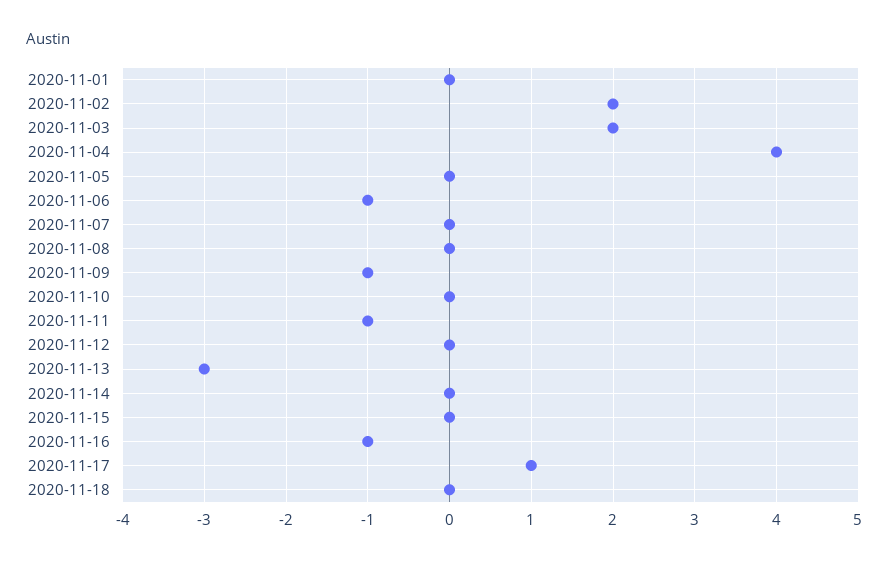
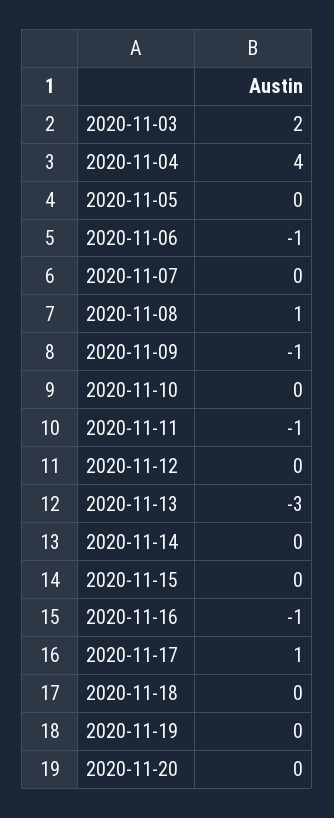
2020-11-01: 0 -> none
2020-11-02: 2 -> none
2020-11-08: 0 -> 1
2020-11-19: none -> 0
2020-11-20: none -> 0

